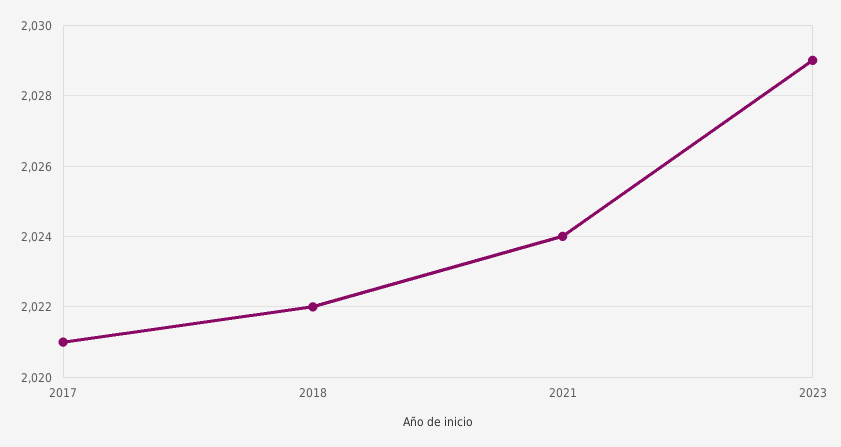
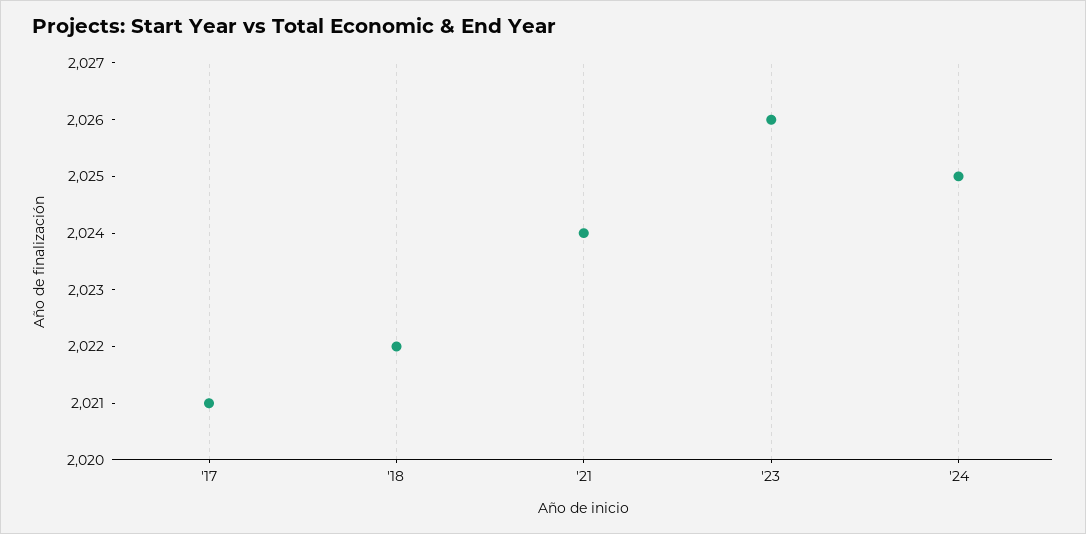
2023: 2029 -> 2026
'24: none -> 2025

